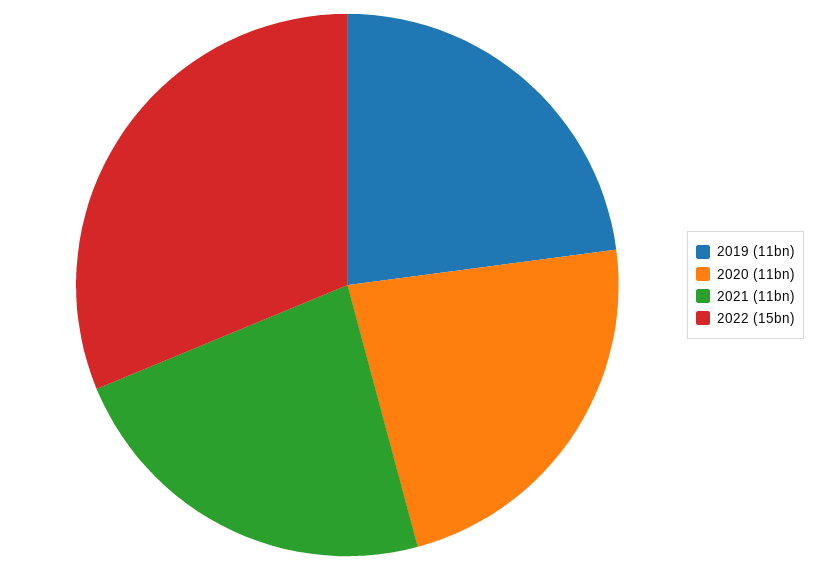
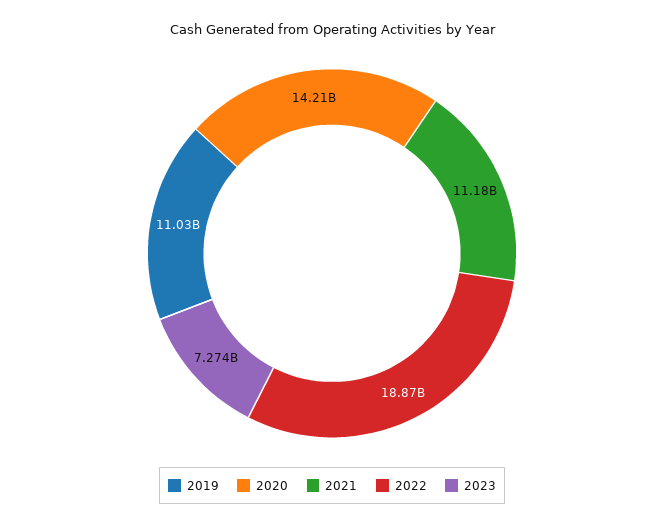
2020: 11000000000 -> 14210000000
2022: 15000000000 -> 18870000000
2023: none -> 7274000000

